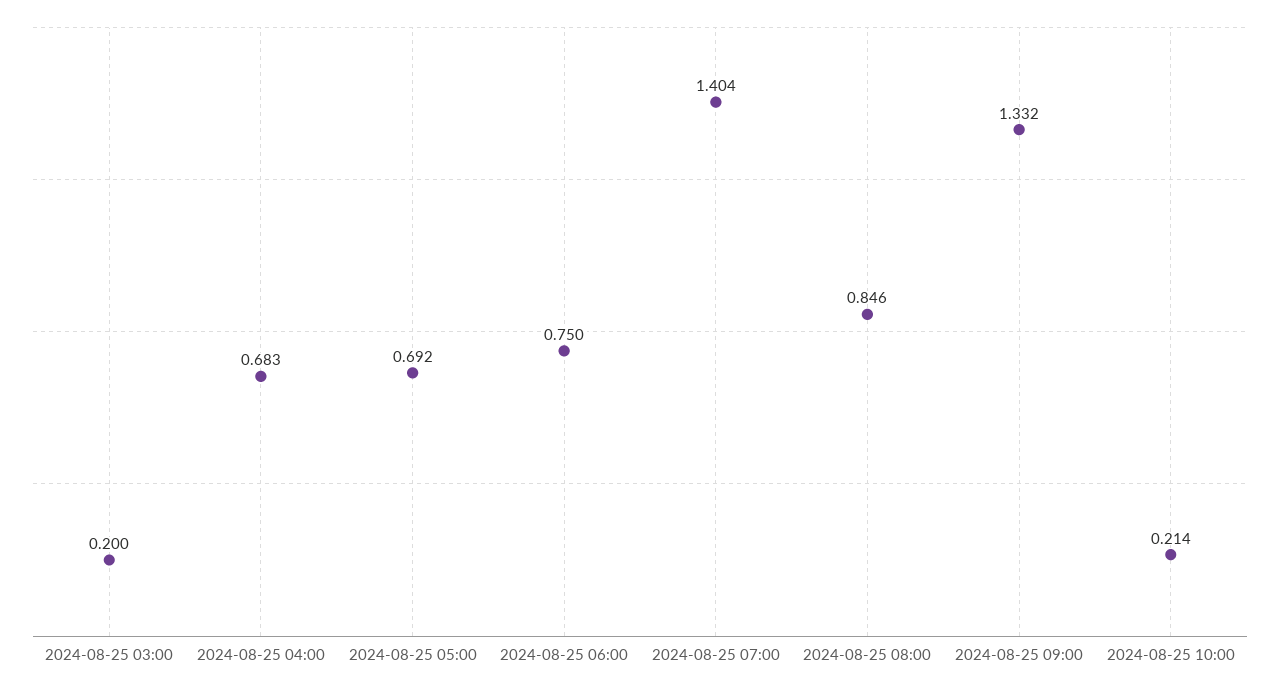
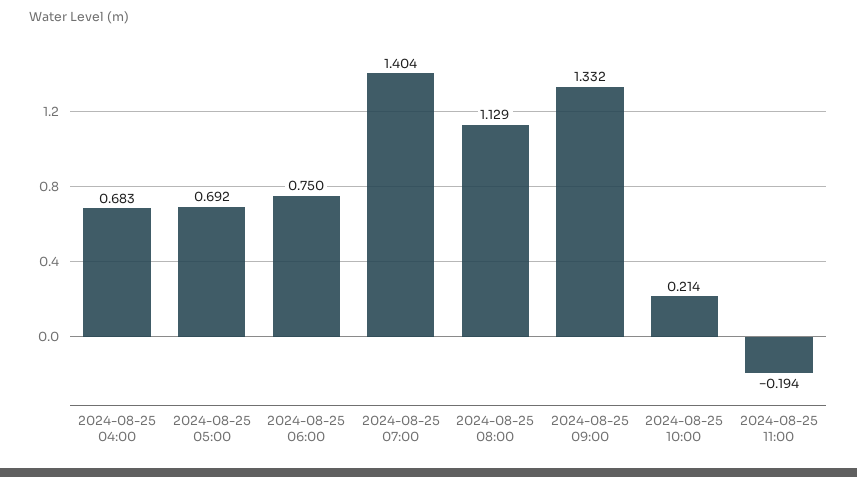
2024-08-25 03:00: 0.2 -> none
2024-08-25 08:00: 0.846 -> 1.129
2024-08-25 11:00: none -> -0.194

